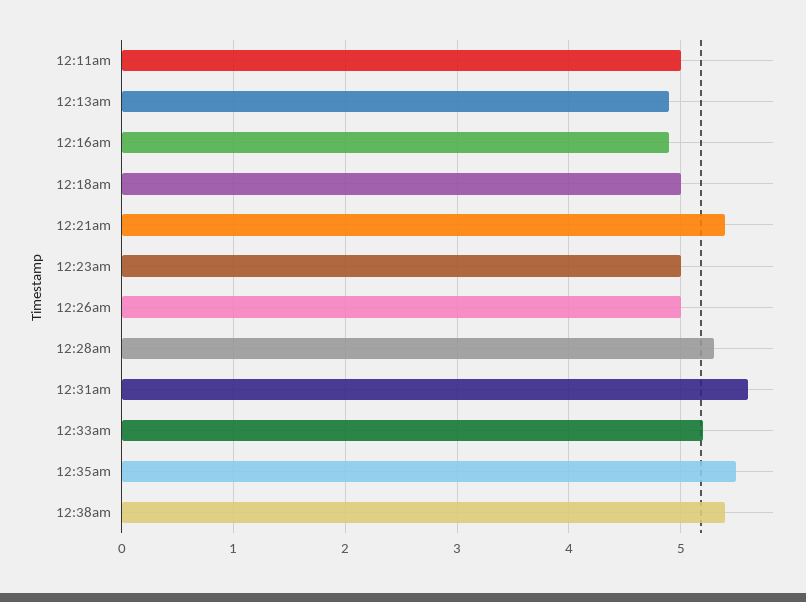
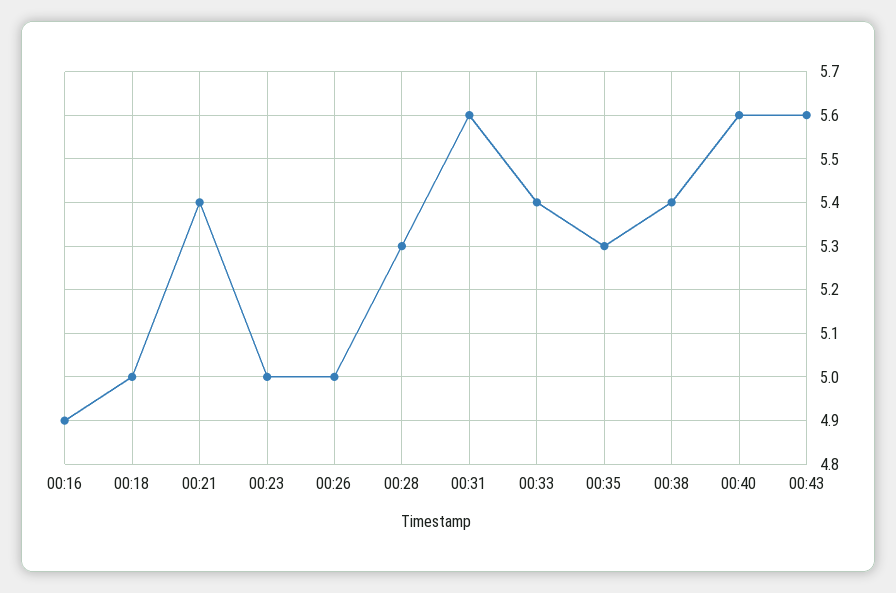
12:11am: 5 -> none
12:13am: 4.9 -> none
12:33am: 5.2 -> 5.4
12:35am: 5.5 -> 5.3
00:40: none -> 5.6
00:43: none -> 5.6

